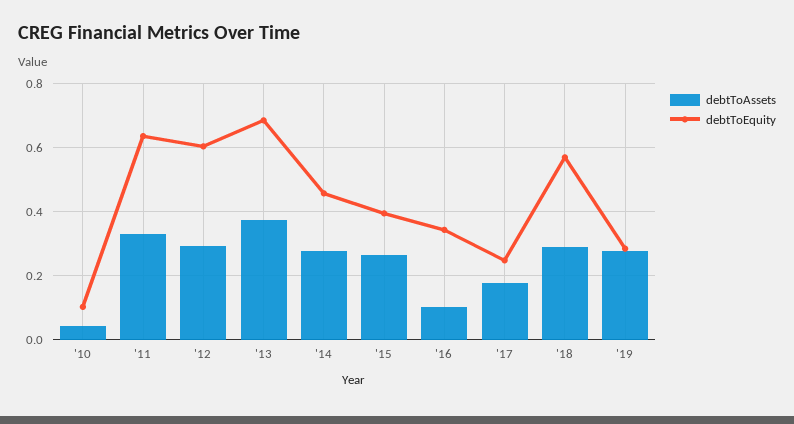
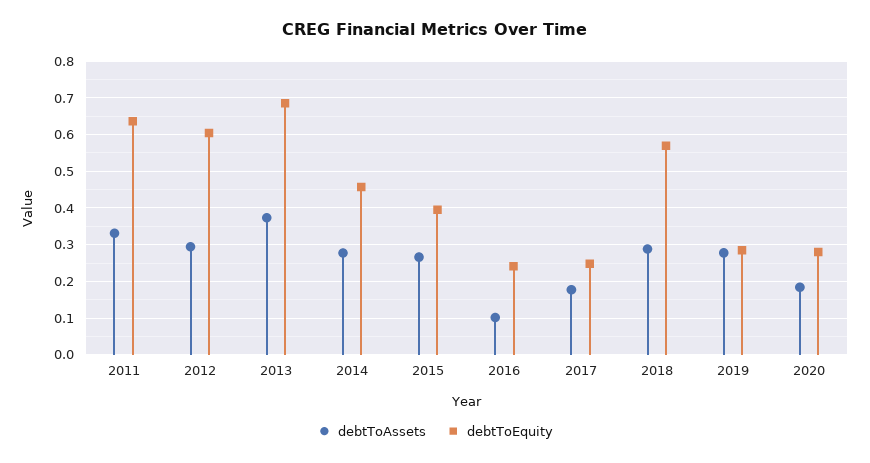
debtToAssets, '10: 0.04 -> none
debtToEquity, '10: 0.1 -> none
debtToEquity, '16: 0.34 -> 0.24
debtToAssets, 2020: none -> 0.18
debtToEquity, 2020: none -> 0.28

